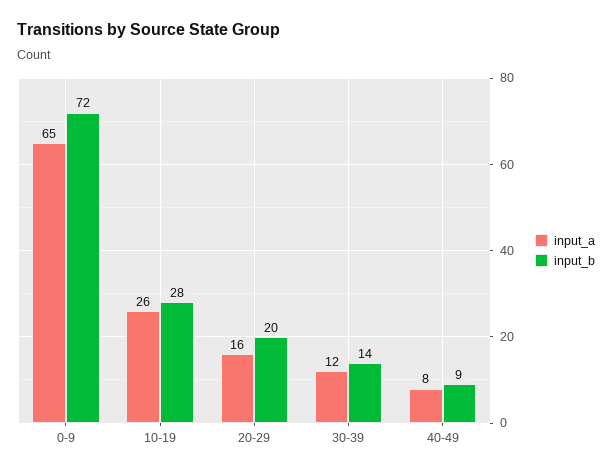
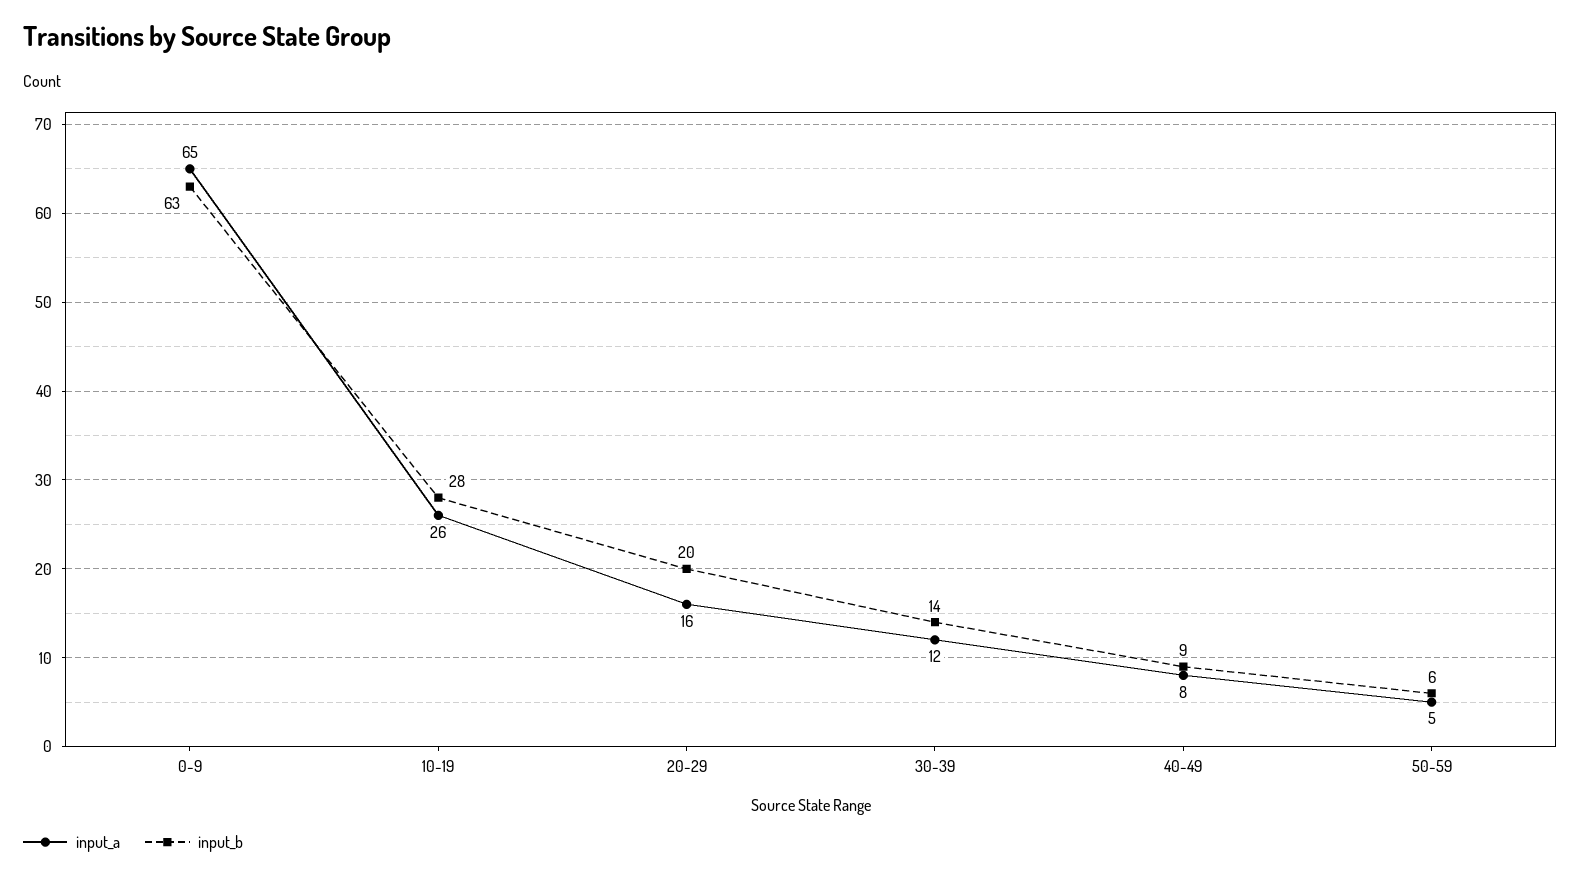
input_b, 0-9: 72 -> 63
input_a, 50-59: none -> 5
input_b, 50-59: none -> 6

